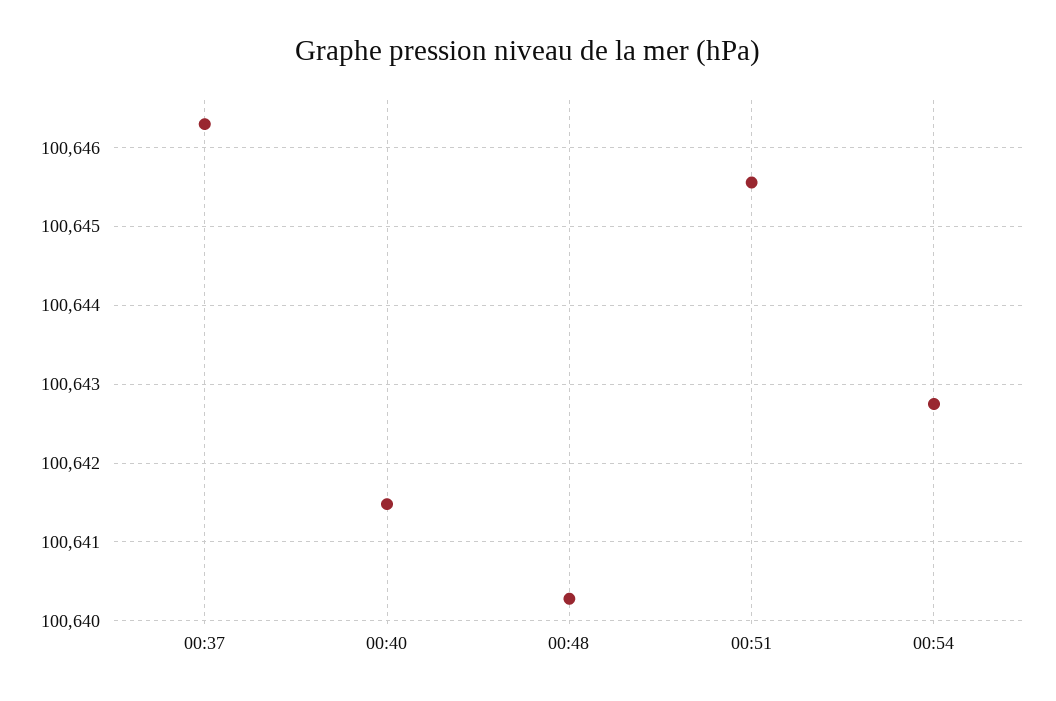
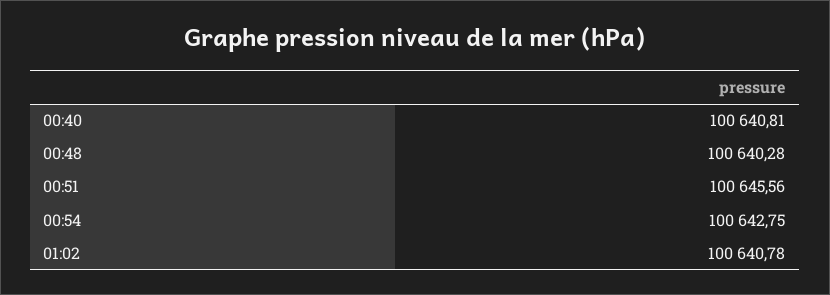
00:37: 100646.3 -> none
00:40: 100641.5 -> 100640.81
01:02: none -> 100640.78

